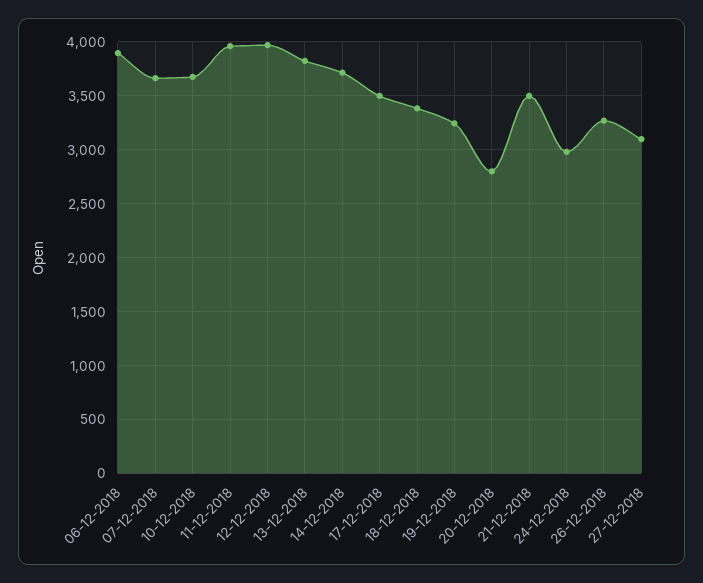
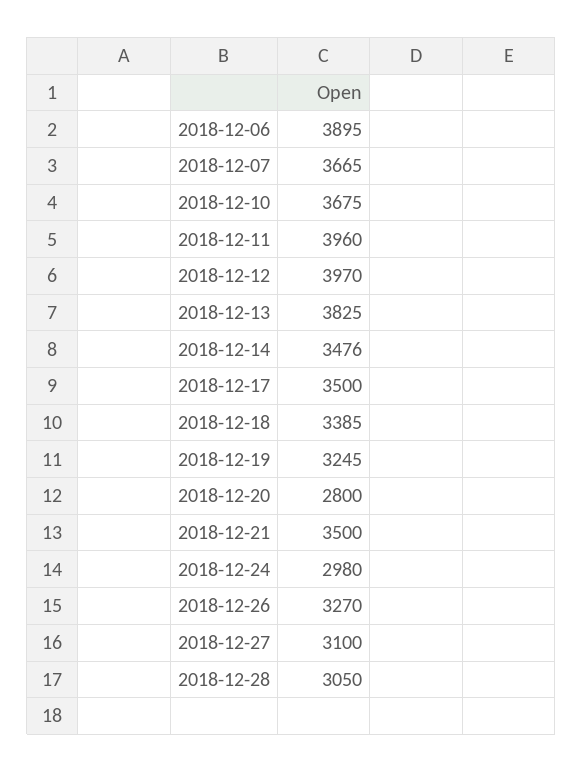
14-12-2018: 3700 -> 3476
2018-12-28: none -> 3050

